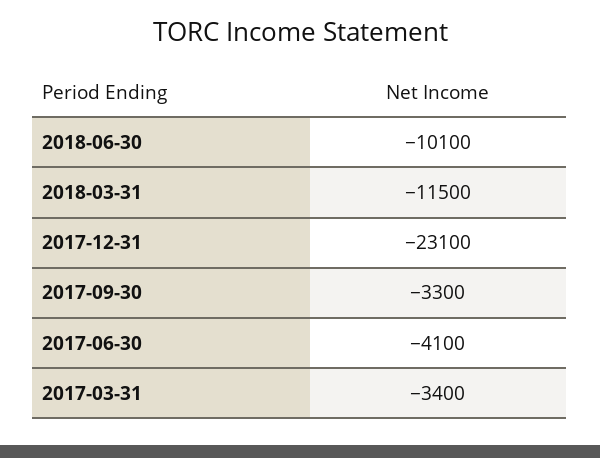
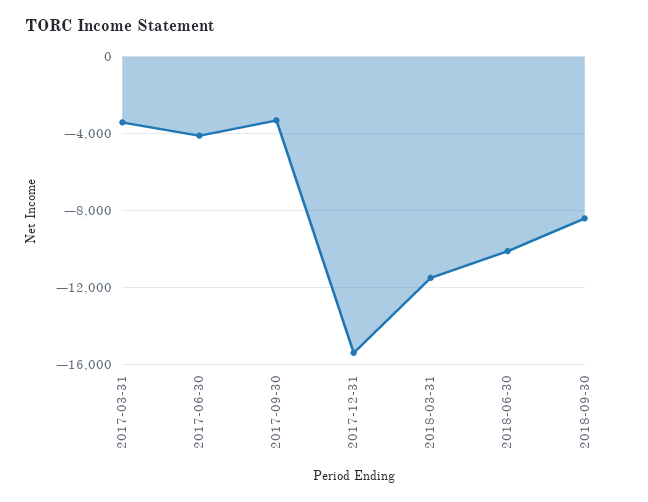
2017-12-31: -23100 -> -15500
2018-09-30: none -> -8500

